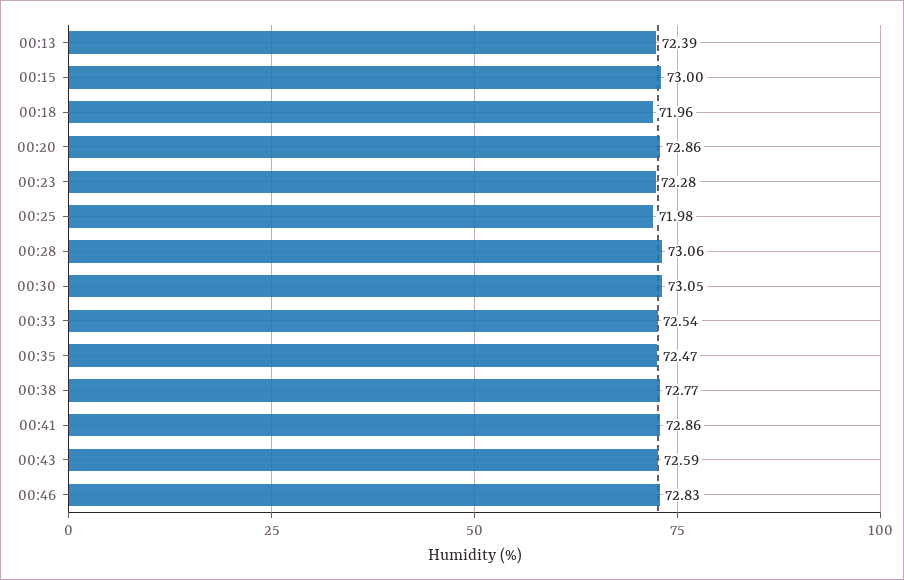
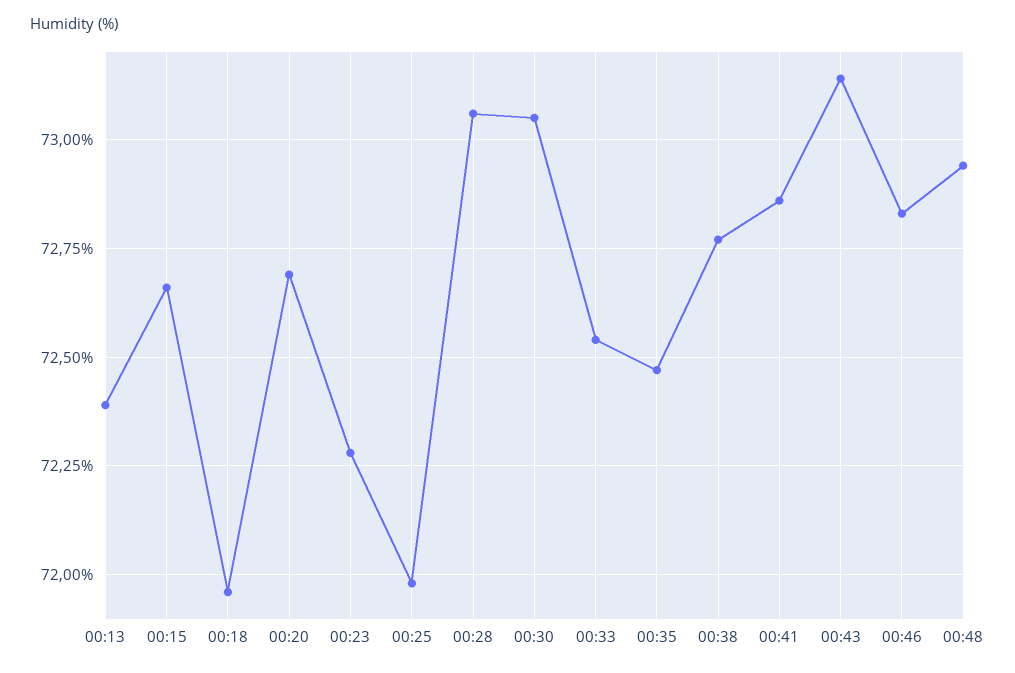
00:15: 73 -> 72.65
00:20: 72.86 -> 72.7
00:43: 72.59 -> 73.15
00:48: none -> 72.95

